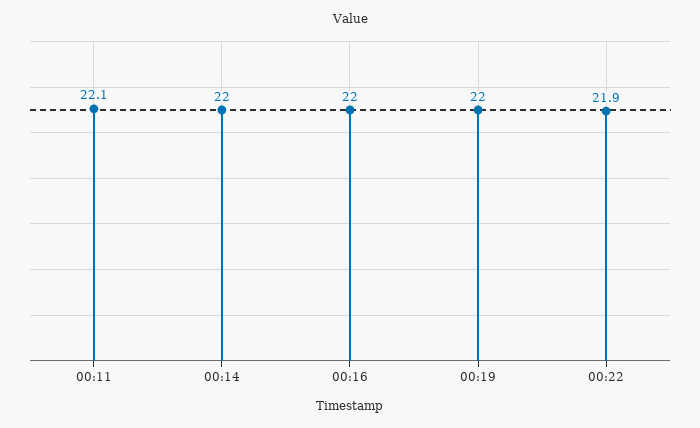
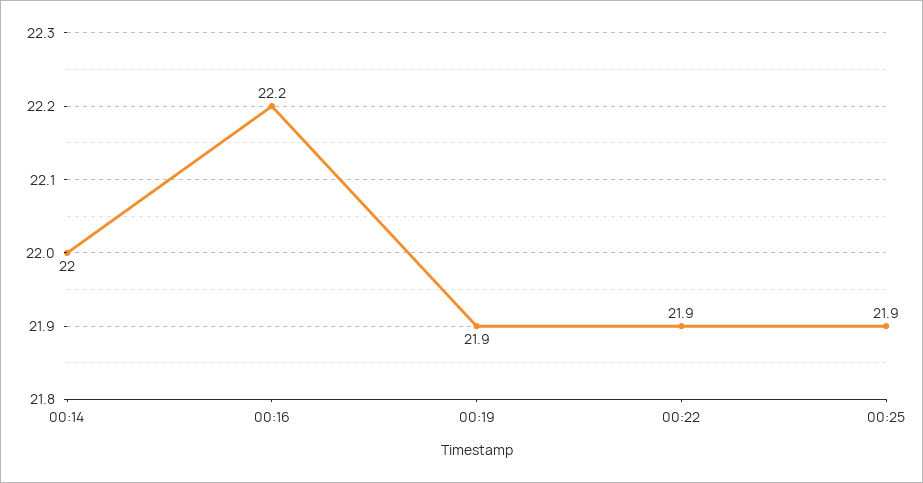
00:11: 22.1 -> none
00:16: 22 -> 22.2
00:19: 22 -> 21.9
00:25: none -> 21.9

